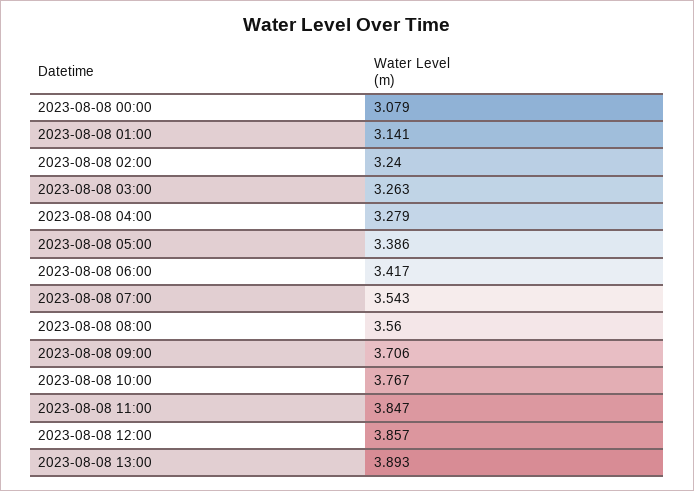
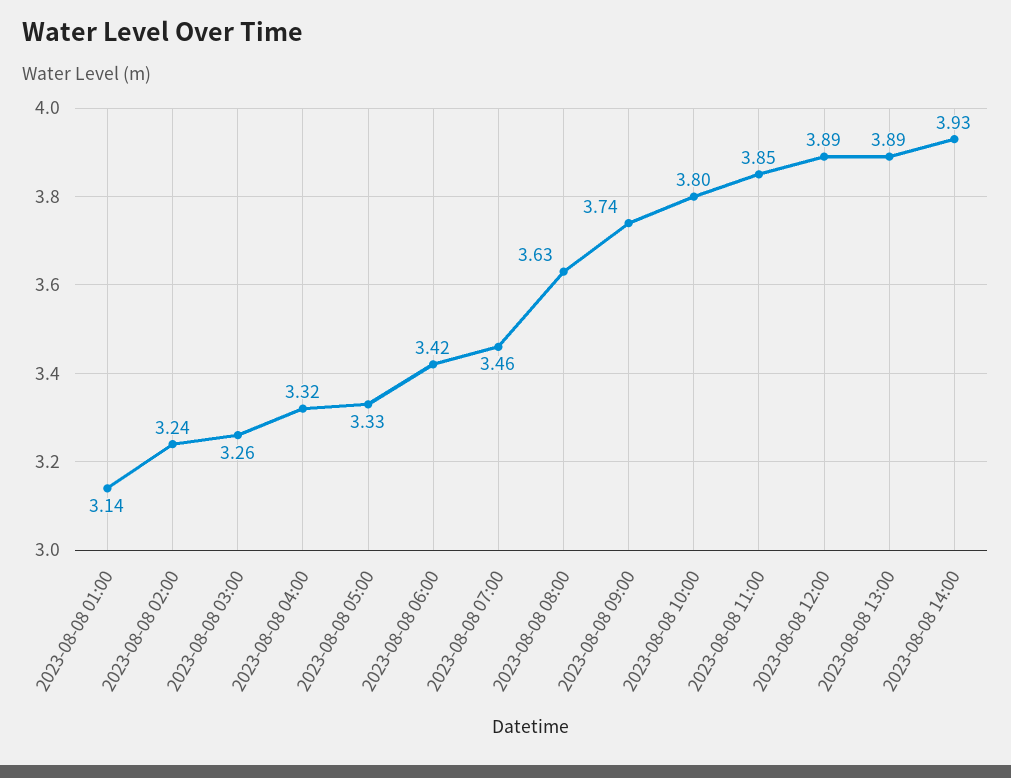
2023-08-08 00:00: 3.079 -> none
2023-08-08 04:00: 3.279 -> 3.32
2023-08-08 05:00: 3.386 -> 3.33
2023-08-08 07:00: 3.543 -> 3.46
2023-08-08 08:00: 3.56 -> 3.63
2023-08-08 09:00: 3.706 -> 3.74
2023-08-08 10:00: 3.767 -> 3.8
2023-08-08 12:00: 3.857 -> 3.89
2023-08-08 14:00: none -> 3.93

